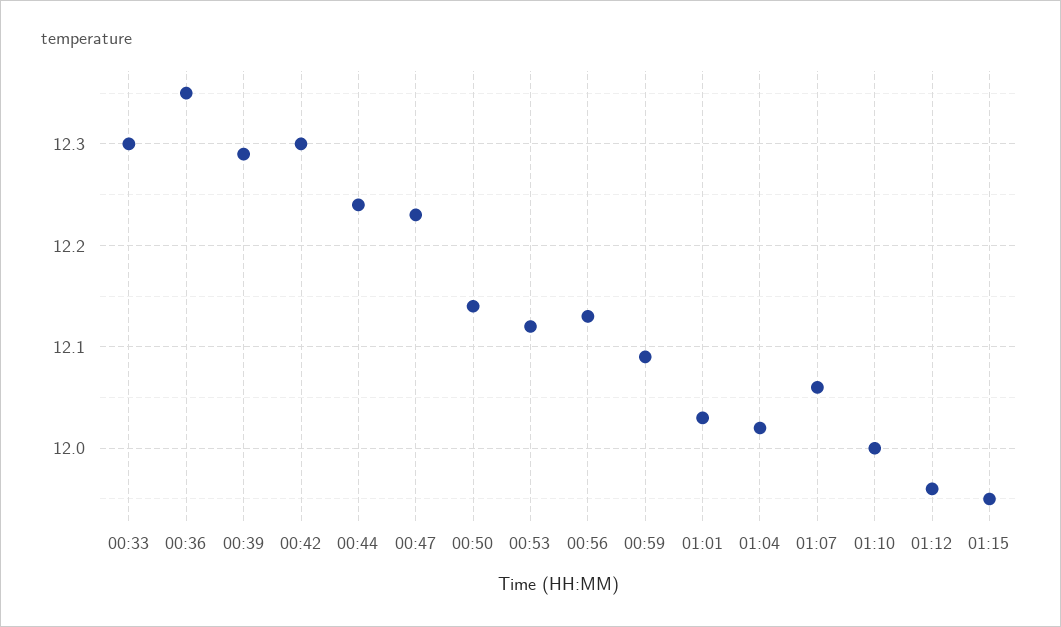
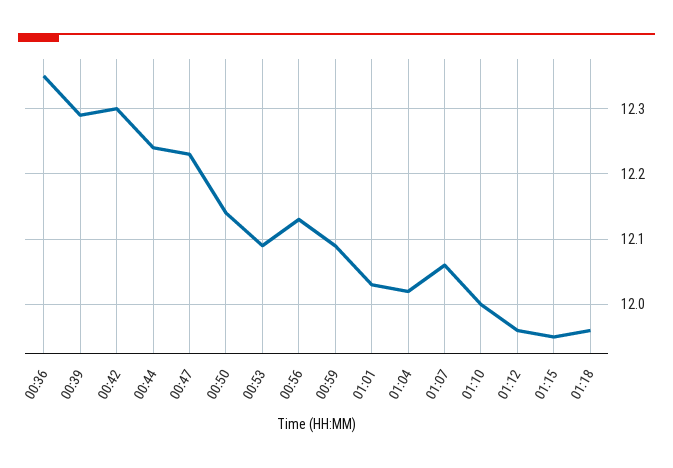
00:33: 12.3 -> none
00:53: 12.12 -> 12.09
01:18: none -> 11.96

